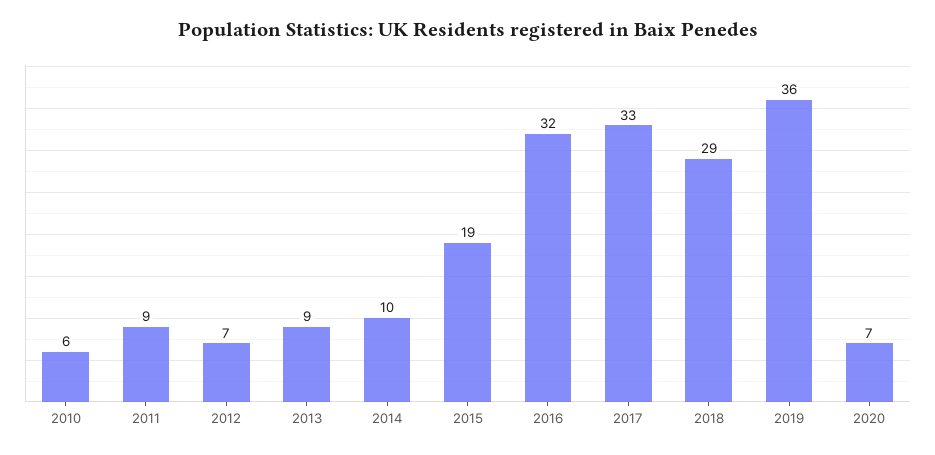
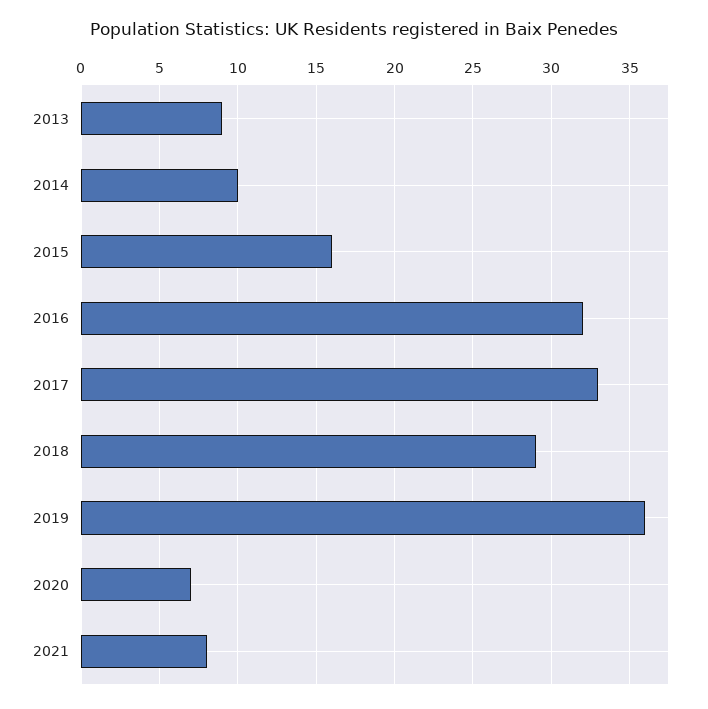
2010: 6 -> none
2011: 9 -> none
2012: 7 -> none
2015: 19 -> 16
2021: none -> 8

